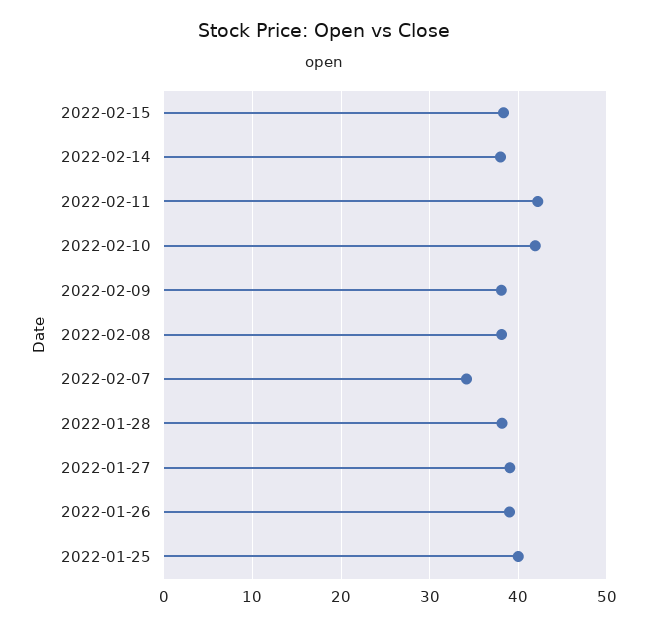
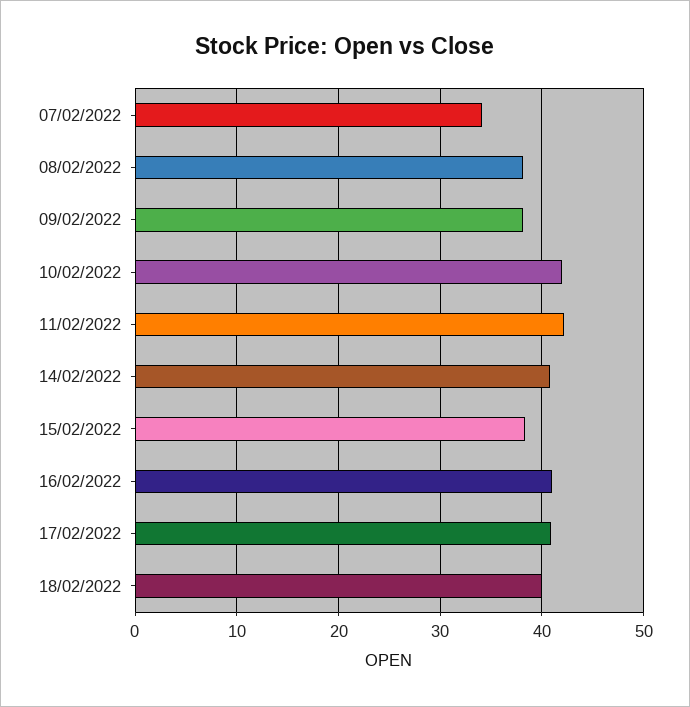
2022-02-14: 38 -> 41
2022-01-28: 38 -> none
2022-01-27: 39 -> none
2022-01-26: 39 -> none
2022-01-25: 40 -> none
16/02/2022: none -> 41
17/02/2022: none -> 41
18/02/2022: none -> 40

